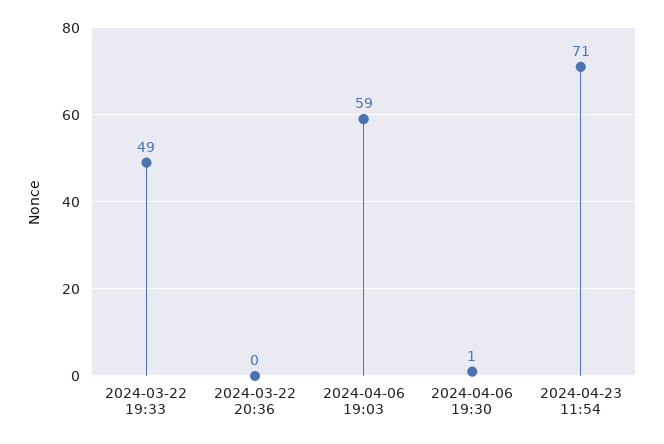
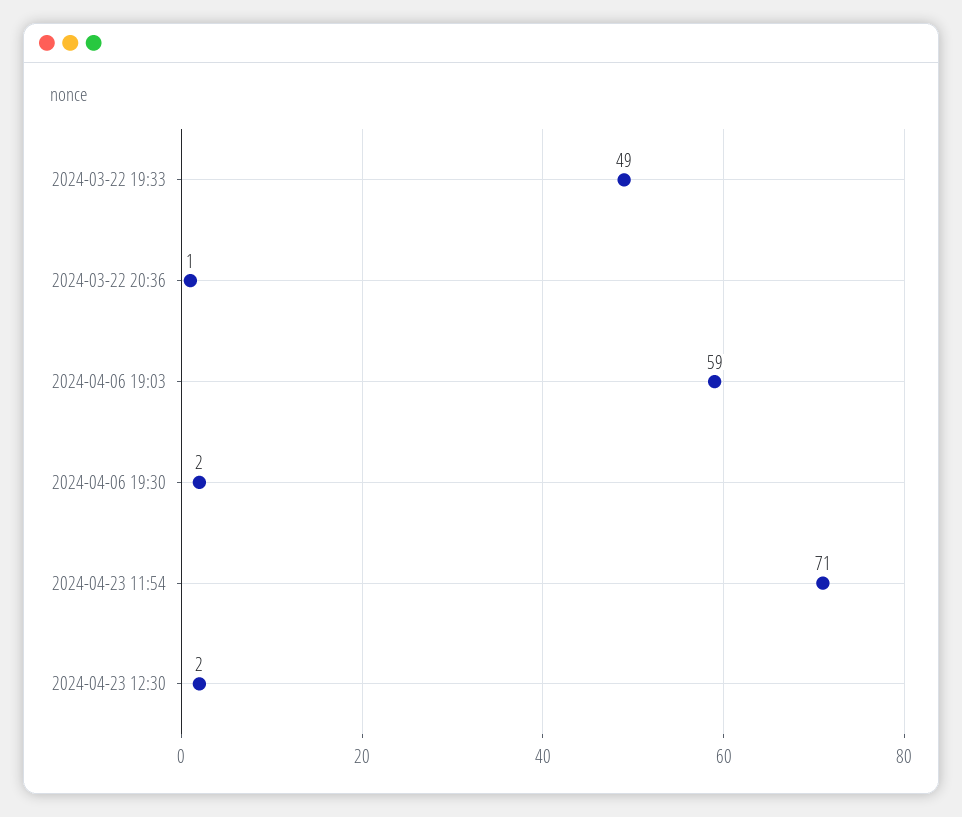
2024-03-22 20:36: 0 -> 1
2024-04-06 19:30: 1 -> 2
2024-04-23 12:30: none -> 2

